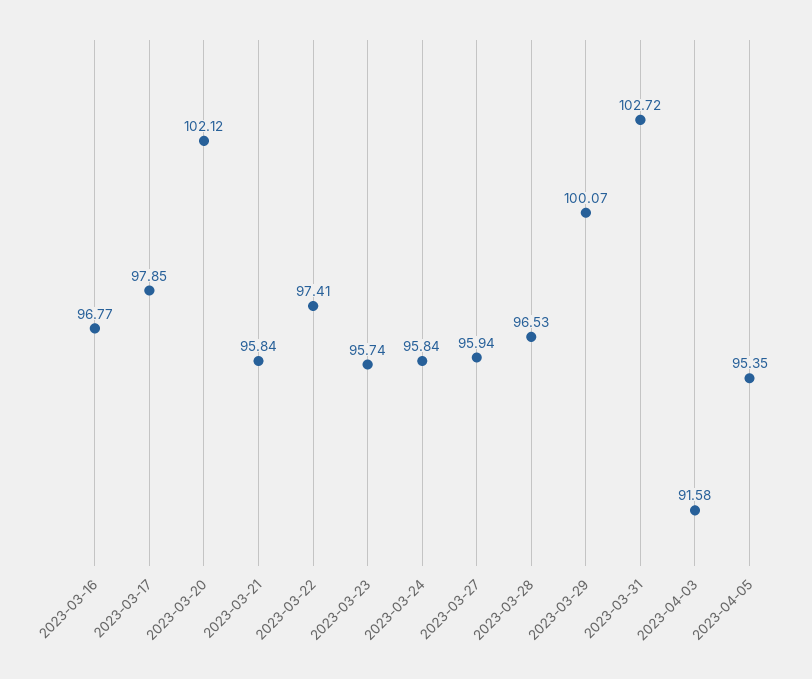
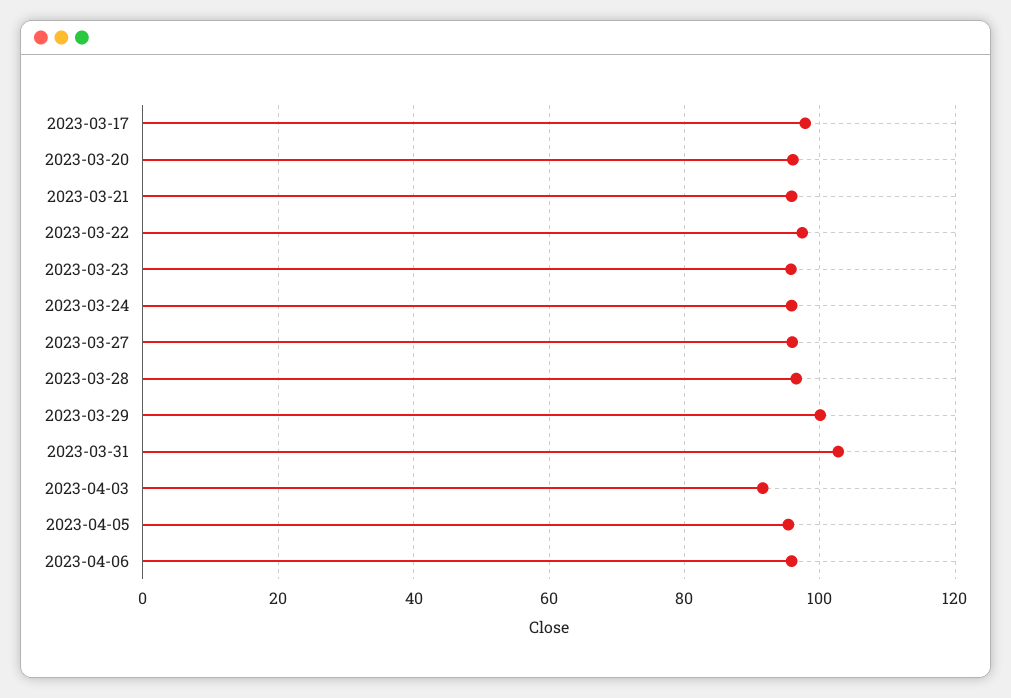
2023-03-16: 96.77 -> none
2023-03-20: 102.12 -> 96
2023-04-06: none -> 96

